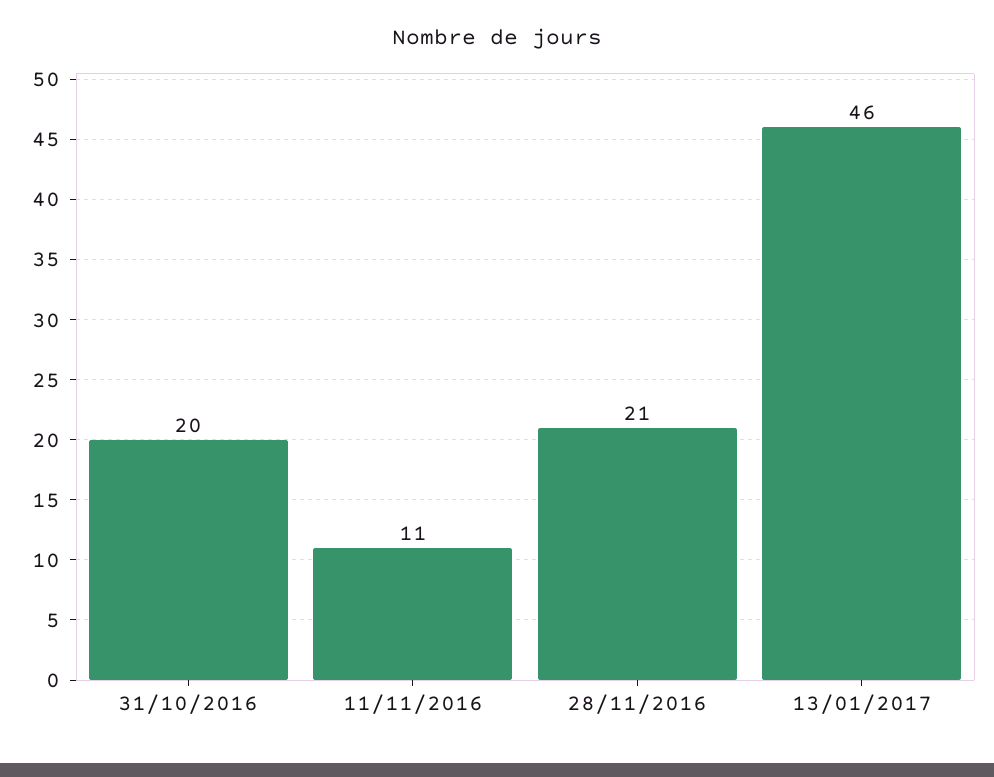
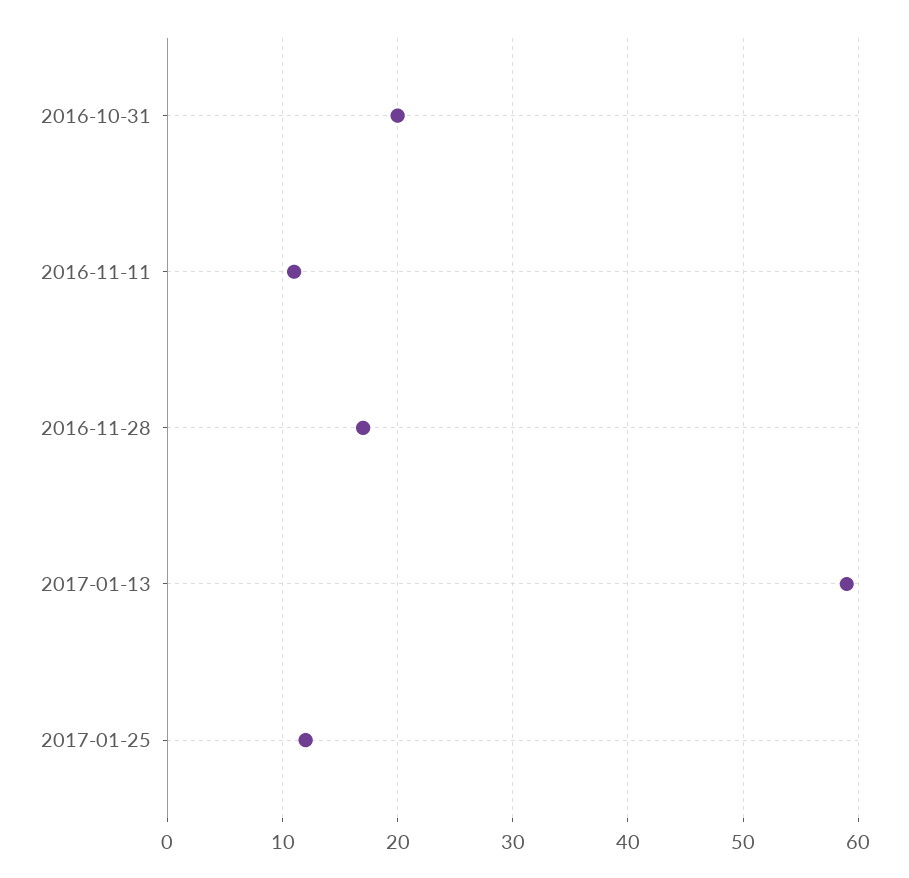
28/11/2016: 21 -> 17
13/01/2017: 46 -> 59
2017-01-25: none -> 12

